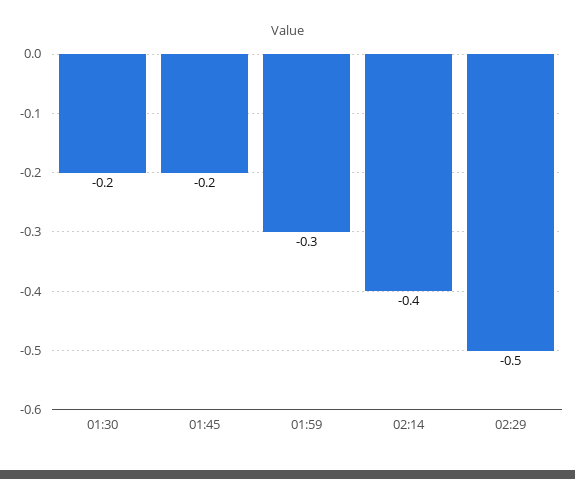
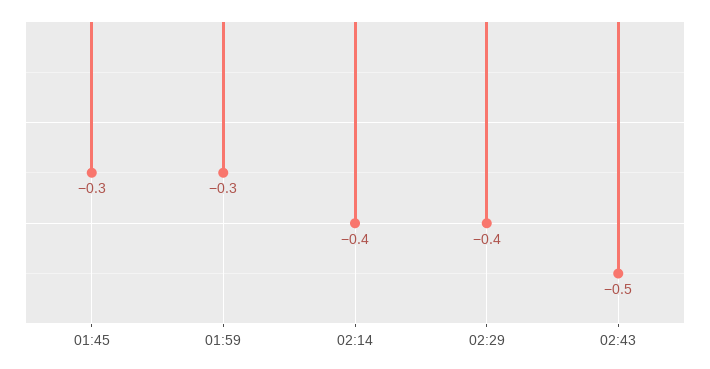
01:30: -0.2 -> none
01:45: -0.2 -> -0.3
02:29: -0.5 -> -0.4
02:43: none -> -0.5

